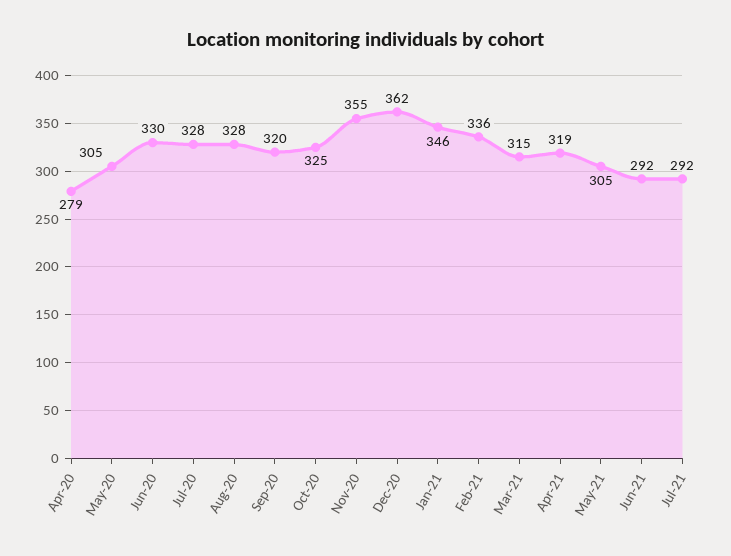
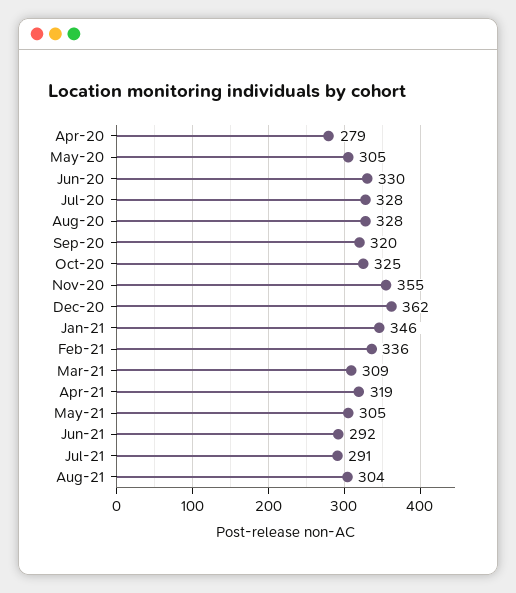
Mar-21: 315 -> 309
Jul-21: 292 -> 291
Aug-21: none -> 304

